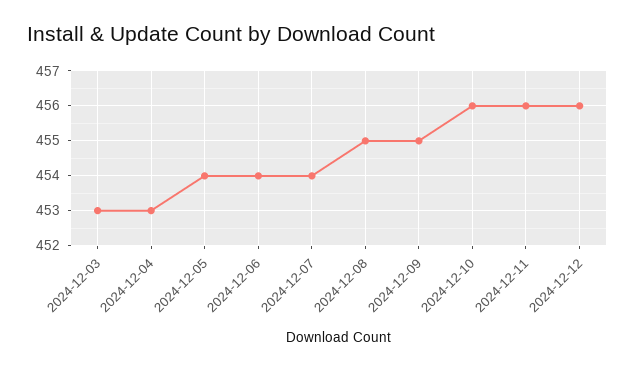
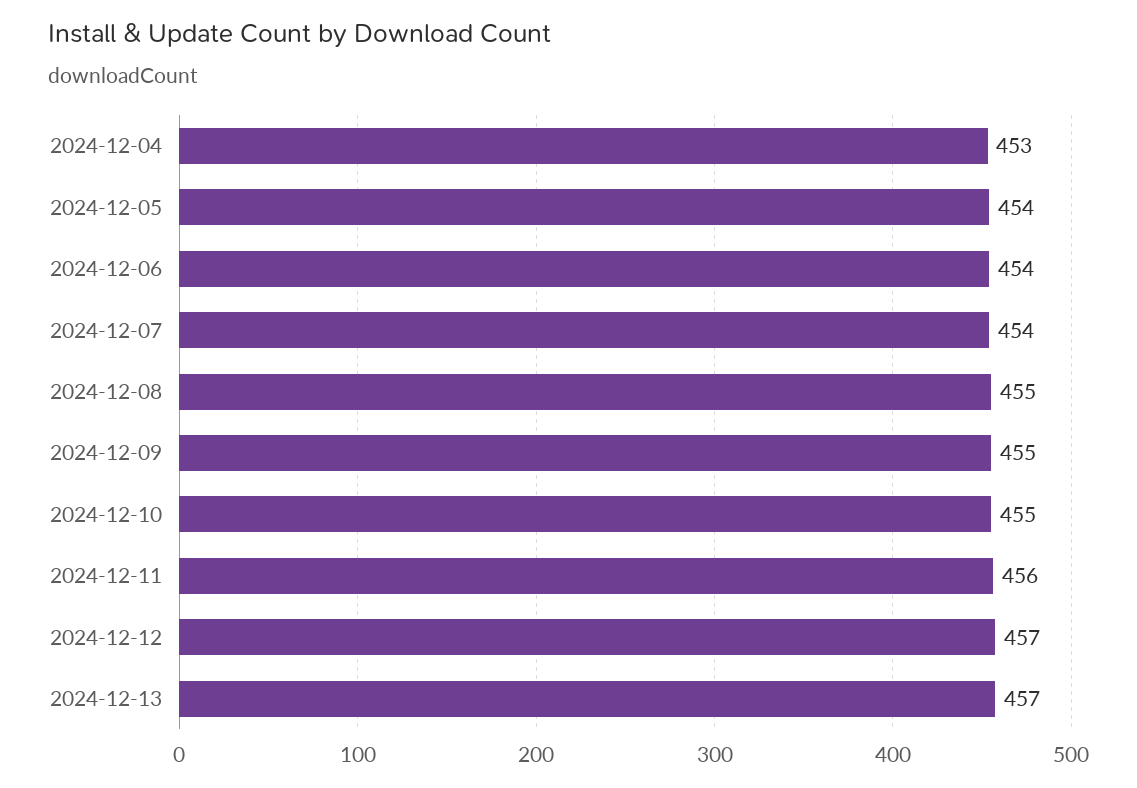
2024-12-03: 453 -> none
2024-12-10: 456 -> 455
2024-12-12: 456 -> 457
2024-12-13: none -> 457

